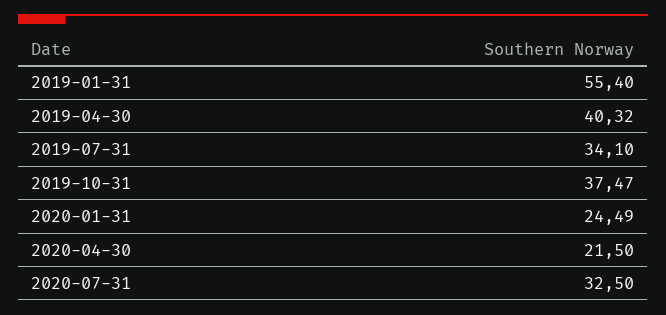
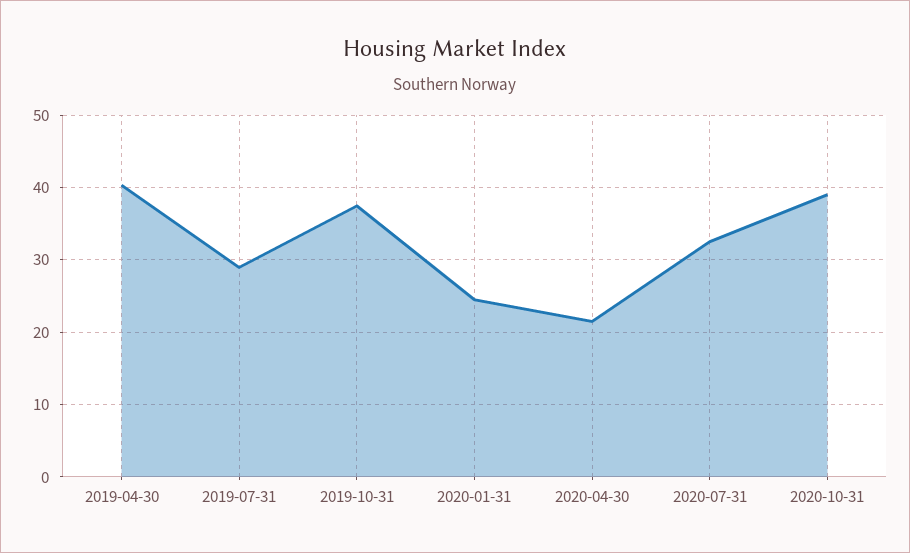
2019-01-31: 55.4 -> none
2019-07-31: 34.1 -> 29
2020-10-31: none -> 39

